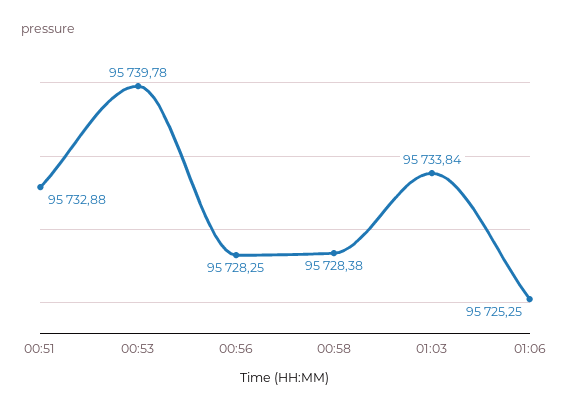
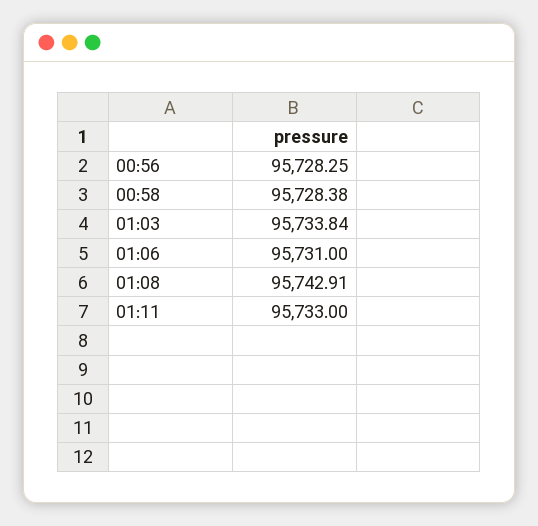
00:51: 95732.88 -> none
00:53: 95739.78 -> none
01:06: 95725.25 -> 95731
01:08: none -> 95742.91
01:11: none -> 95733

